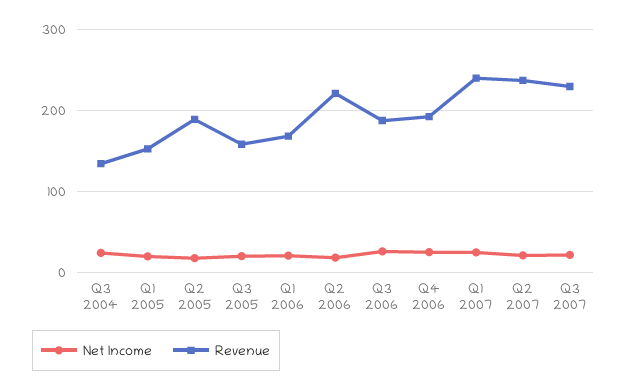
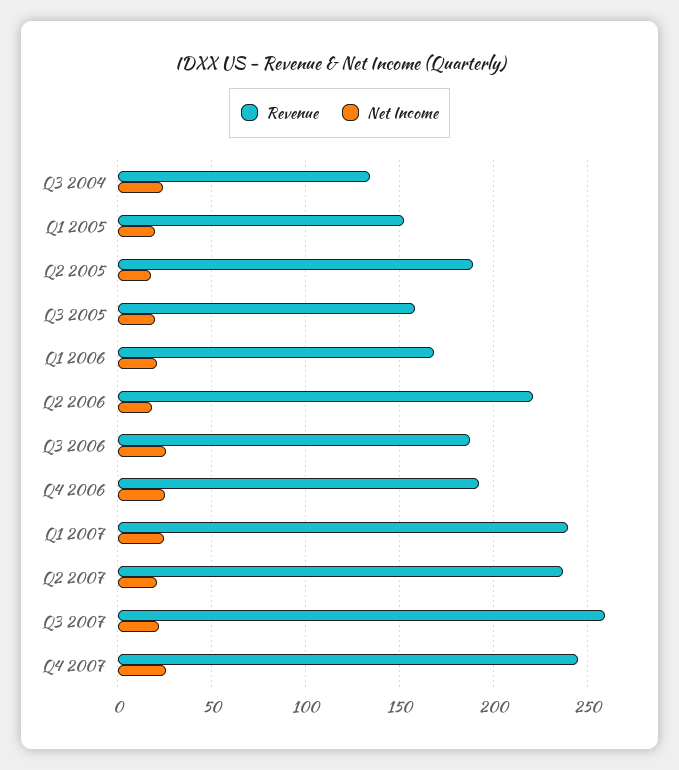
Revenue, Q3 2007: 230 -> 260
Revenue, Q4 2007: none -> 245
Net Income, Q4 2007: none -> 25

